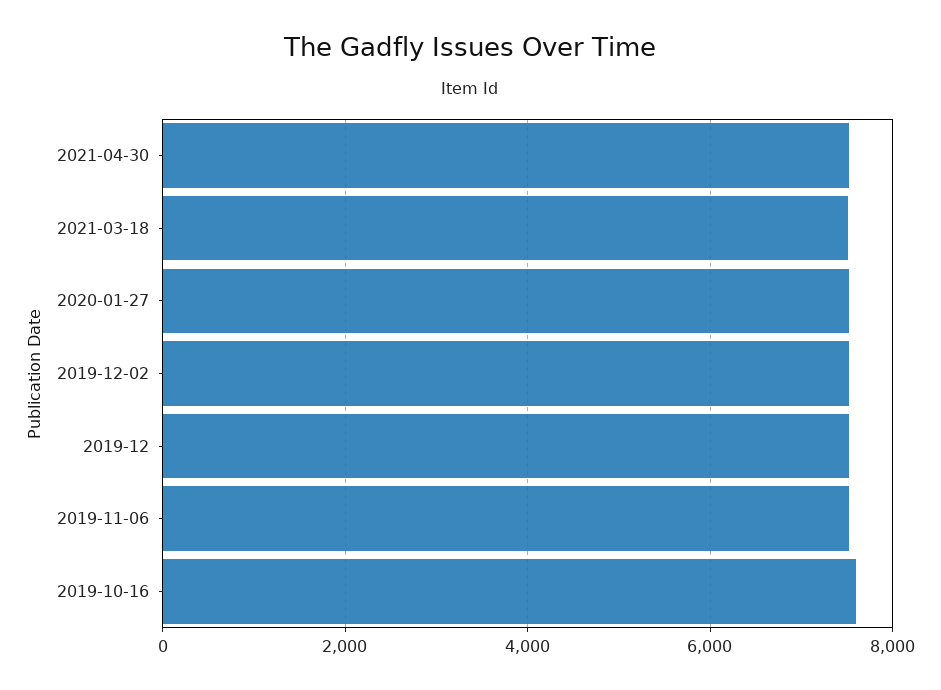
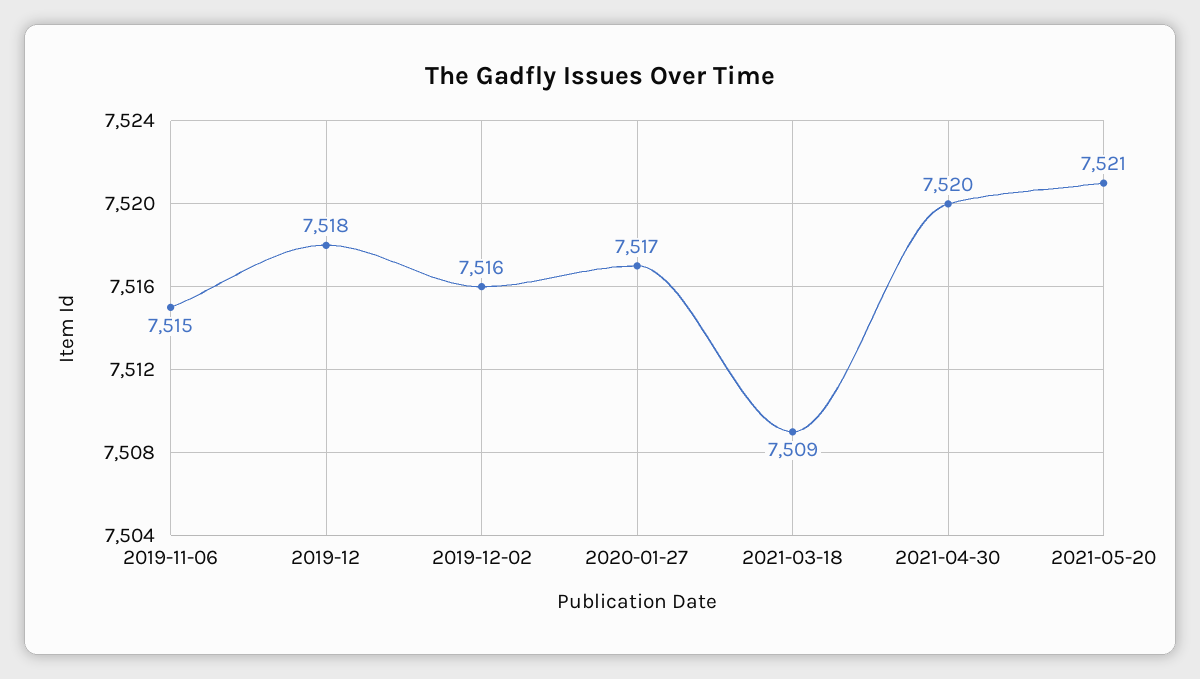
2019-10-16: 7600 -> none
2021-05-20: none -> 7521

